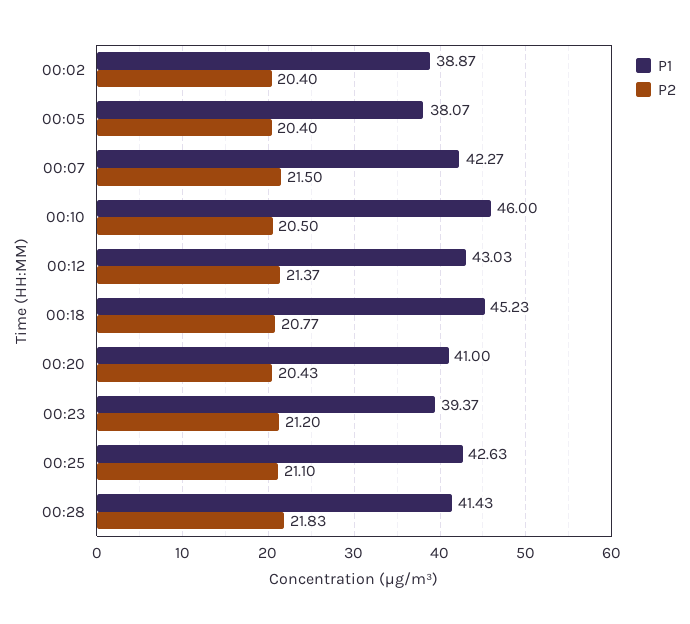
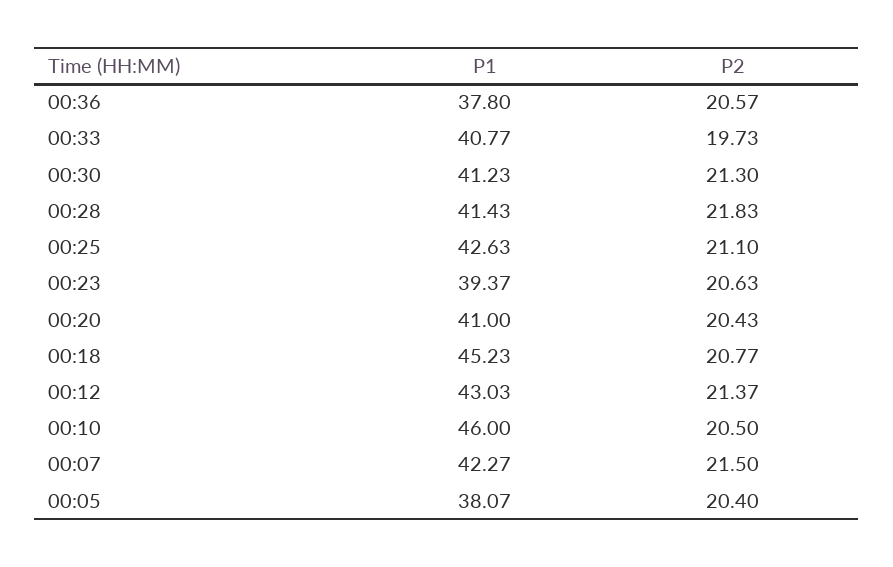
P1, 00:02: 38.87 -> none
P2, 00:02: 20.4 -> none
P2, 00:23: 21.2 -> 20.63
P1, 00:36: none -> 37.8
P2, 00:36: none -> 20.57
P1, 00:33: none -> 40.77
P2, 00:33: none -> 19.73
P1, 00:30: none -> 41.23
P2, 00:30: none -> 21.3

